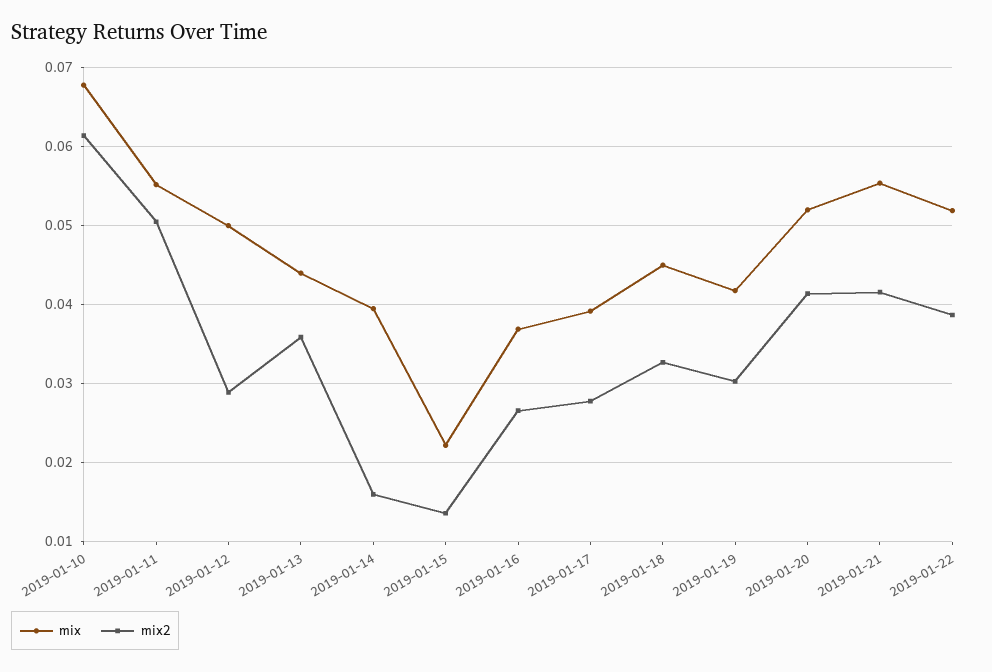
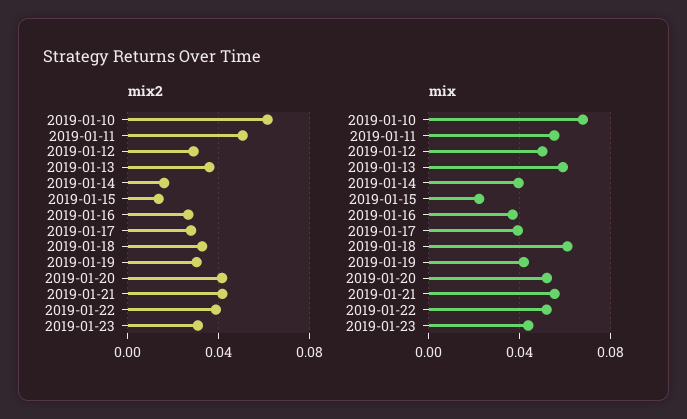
mix, 2019-01-13: 0.044 -> 0.06
mix, 2019-01-18: 0.045 -> 0.06
mix2, 2019-01-23: none -> 0.03
mix, 2019-01-23: none -> 0.045

